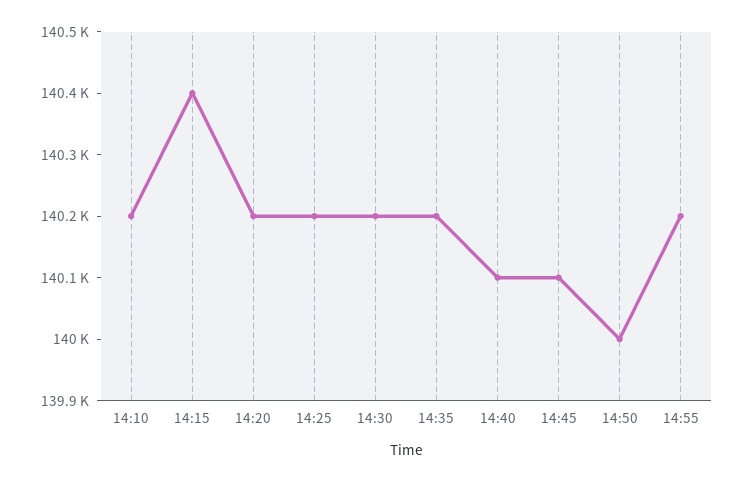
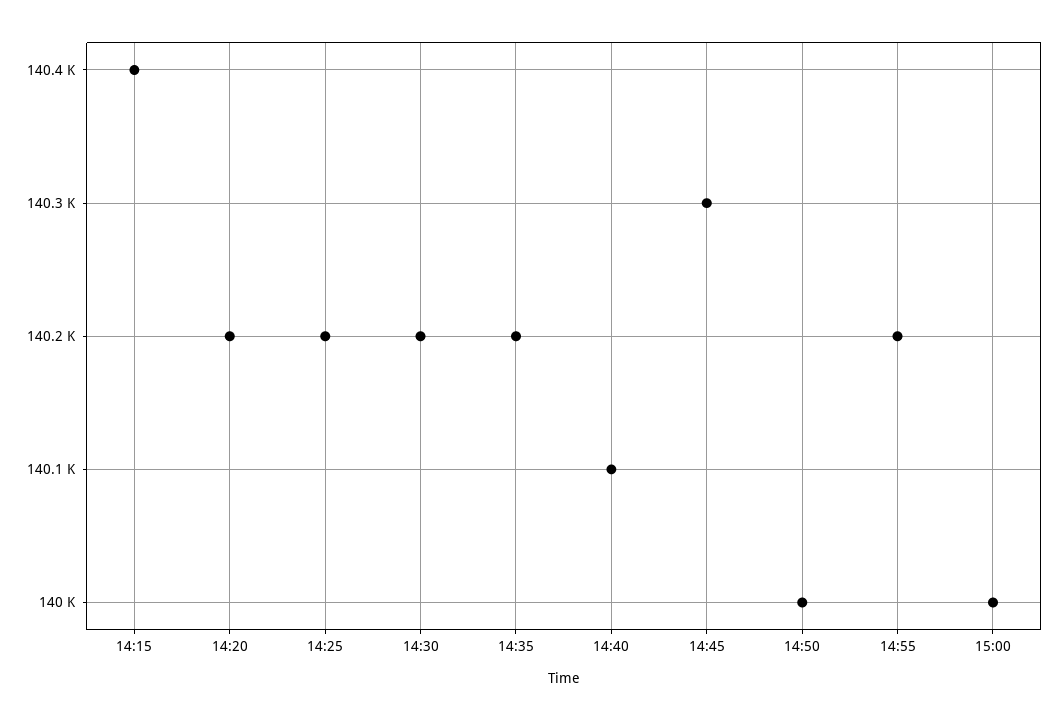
14:10: 140200 -> none
14:45: 140100 -> 140300
15:00: none -> 140000

